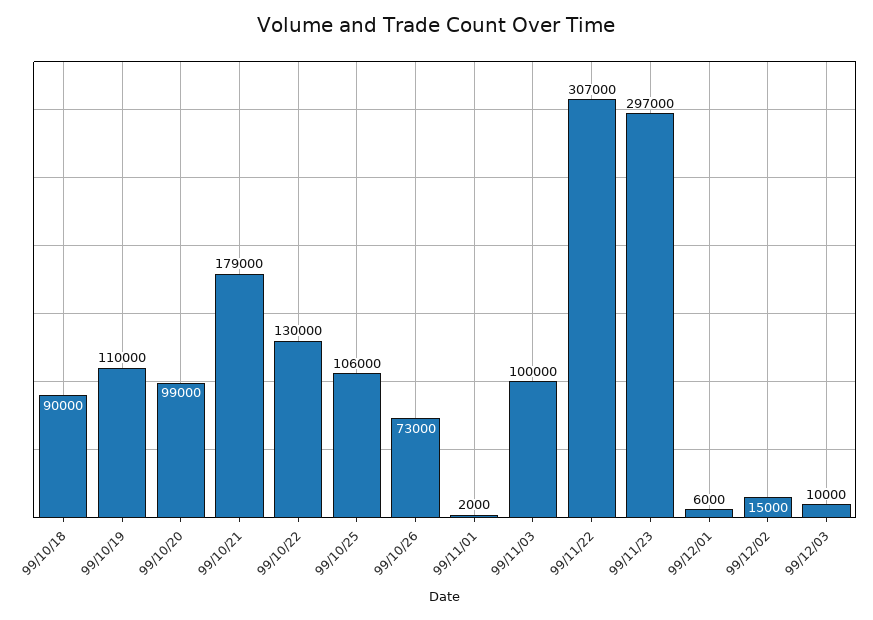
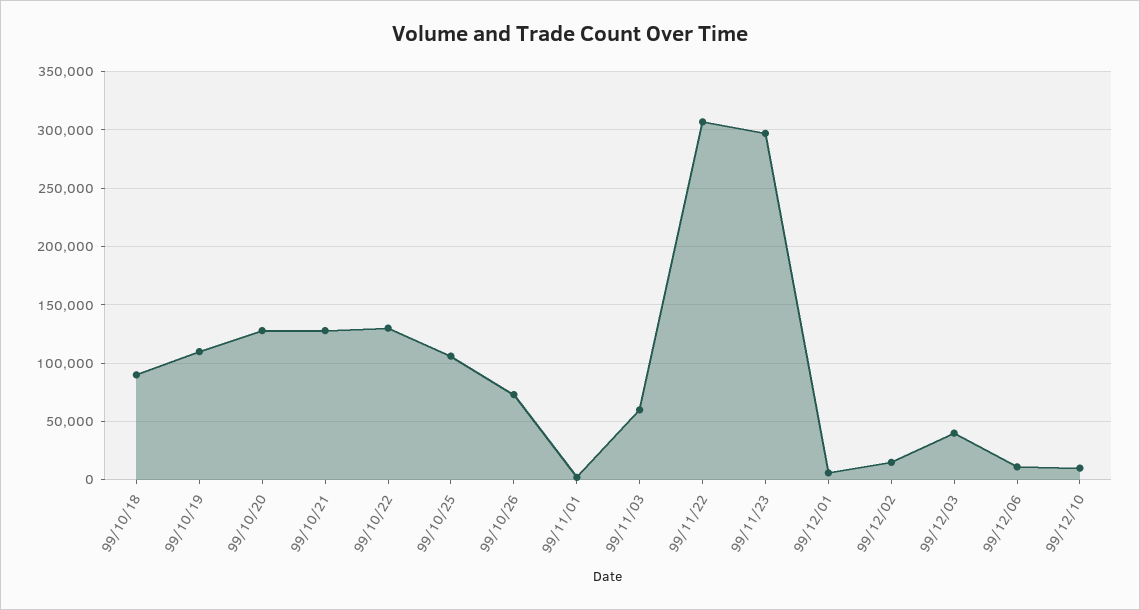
99/10/20: 99000 -> 130000
99/10/21: 179000 -> 130000
99/11/03: 100000 -> 60000
99/12/03: 10000 -> 40000
99/12/06: none -> 10000
99/12/10: none -> 10000

